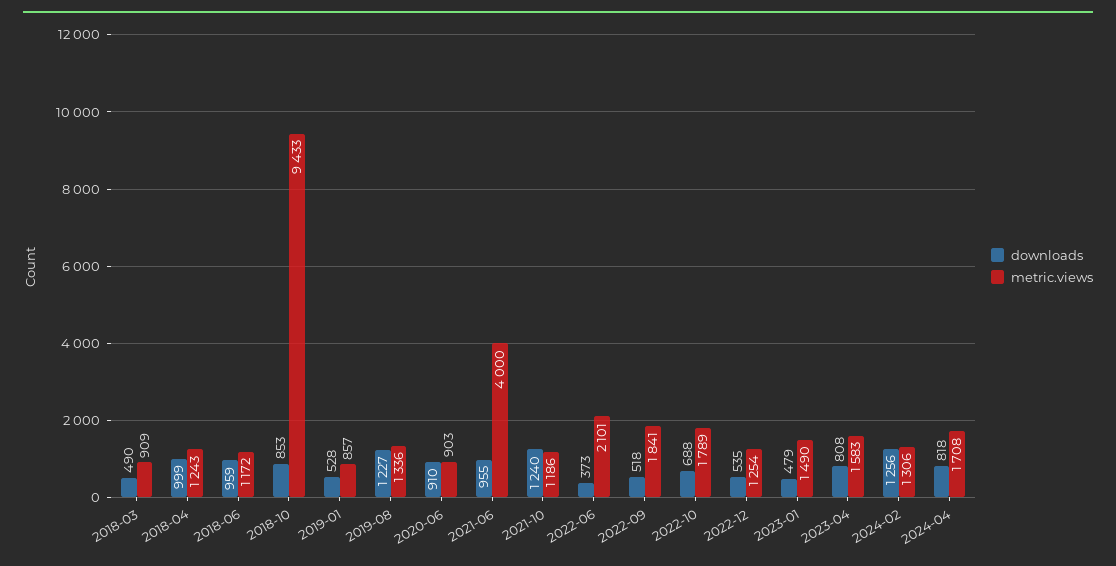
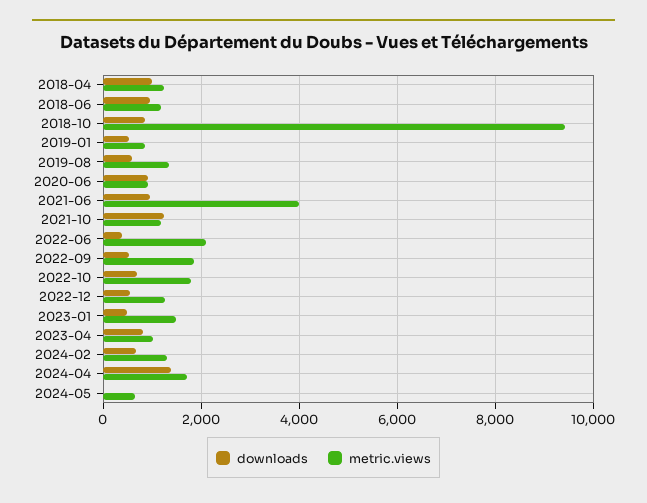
downloads, 2018-03: 490 -> none
metric.views, 2018-03: 909 -> none
downloads, 2019-08: 1227 -> 600
metric.views, 2023-04: 1583 -> 1000
downloads, 2024-02: 1256 -> 600
downloads, 2024-04: 818 -> 1400
downloads, 2024-05: none -> 0
metric.views, 2024-05: none -> 600

